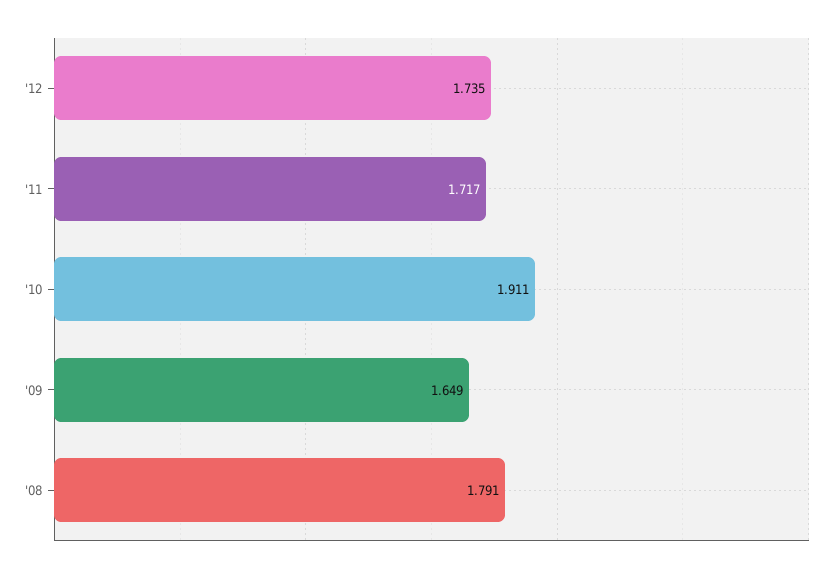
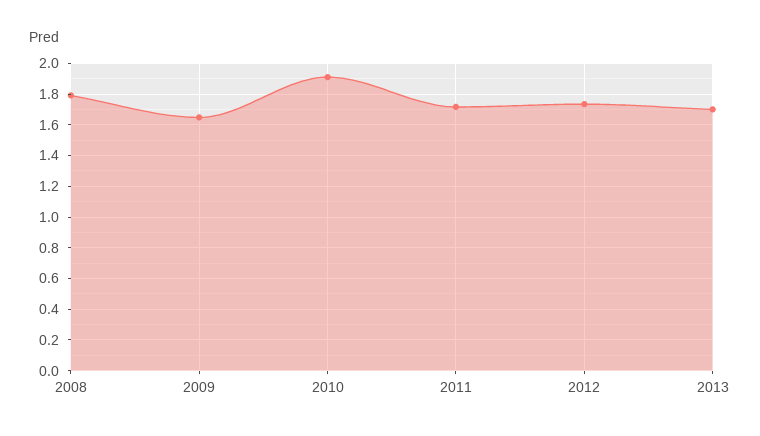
2013: none -> 1.7

